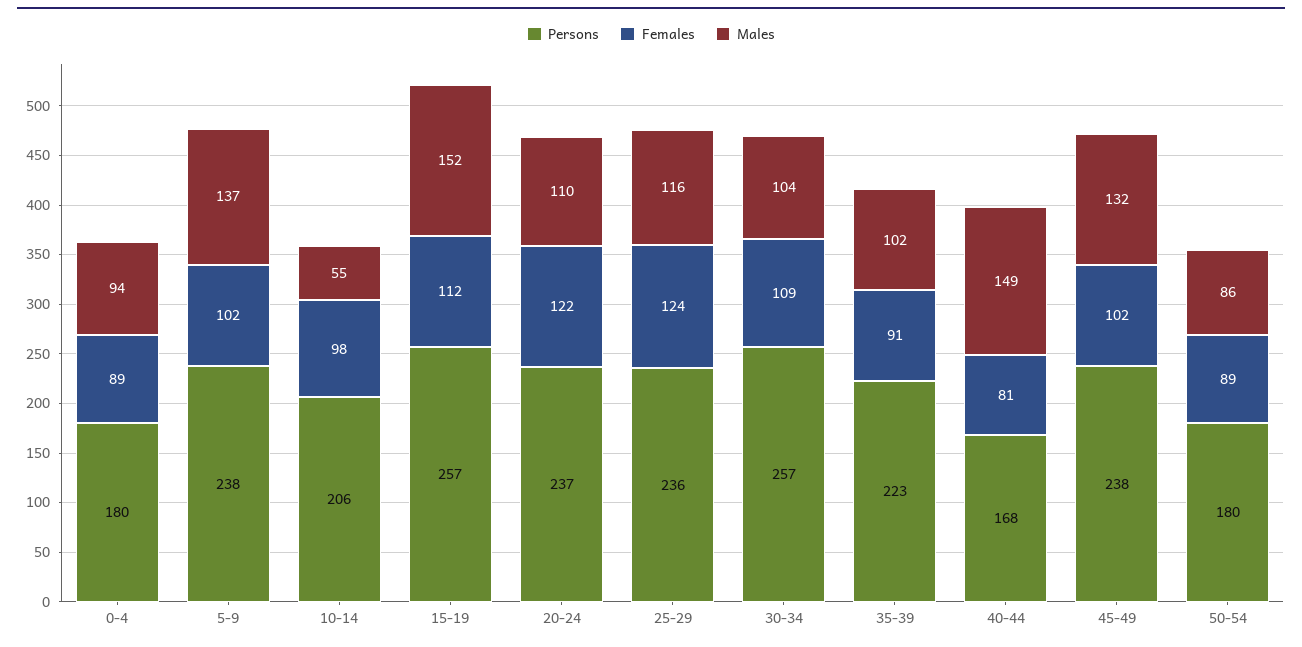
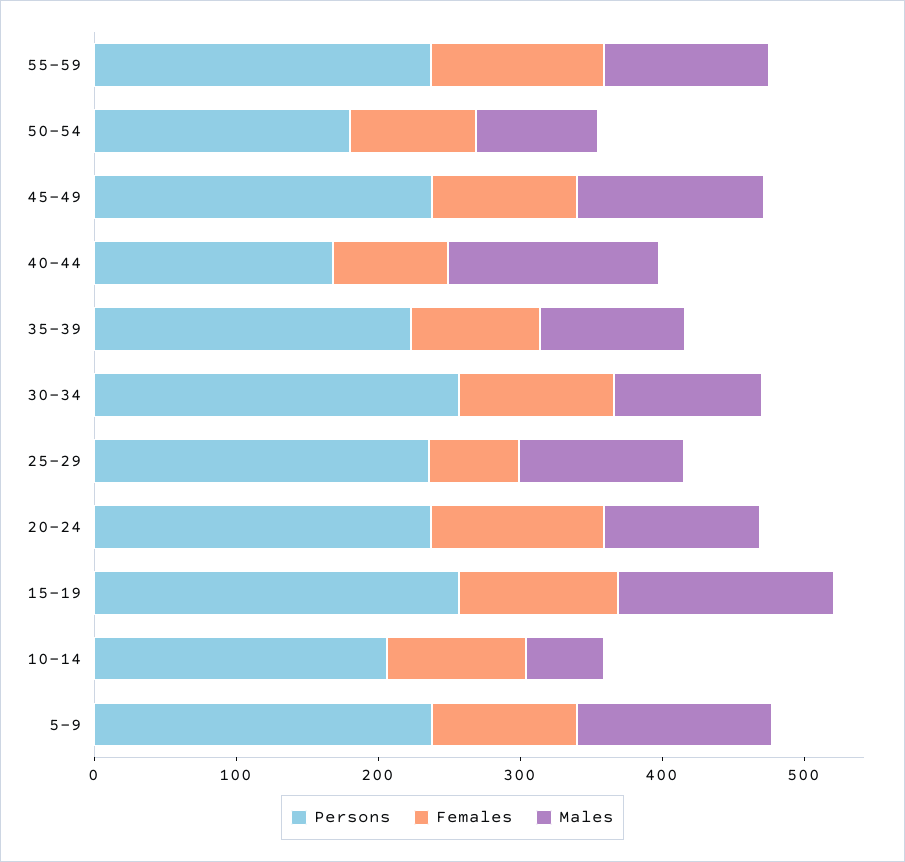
Persons, 0-4: 180 -> none
Females, 0-4: 89 -> none
Males, 0-4: 94 -> none
Females, 25-29: 124 -> 60
Persons, 55-59: none -> 240
Females, 55-59: none -> 120
Males, 55-59: none -> 120

